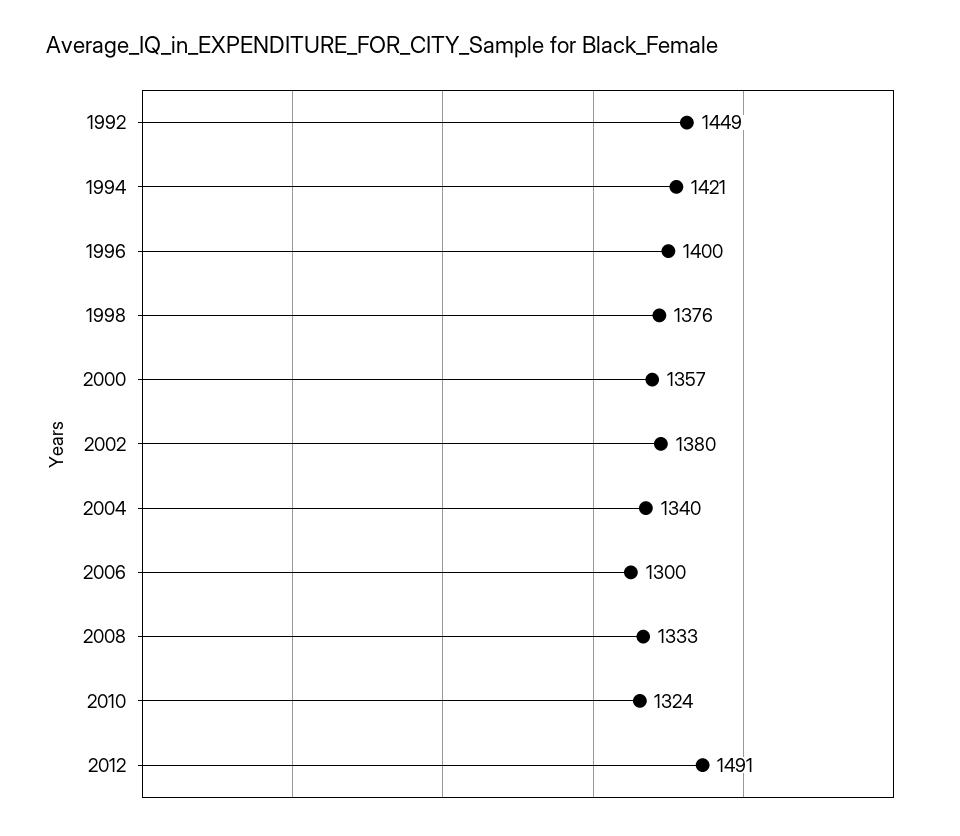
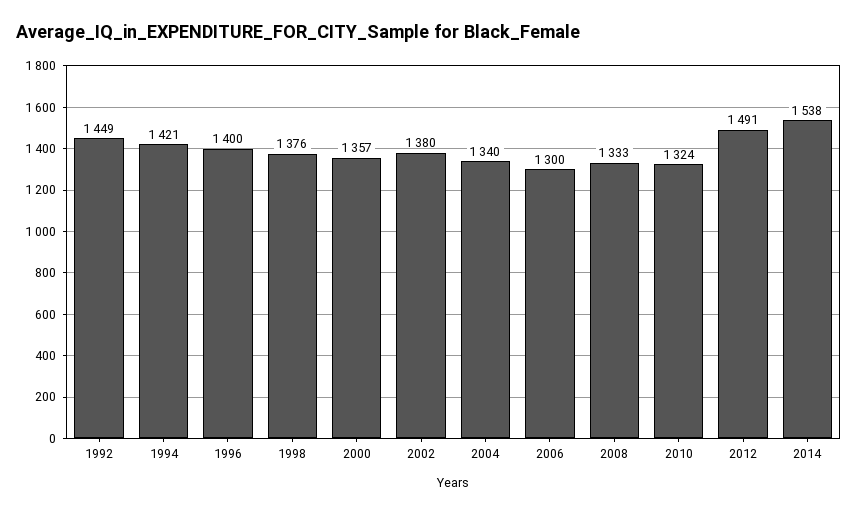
2014: none -> 1538

